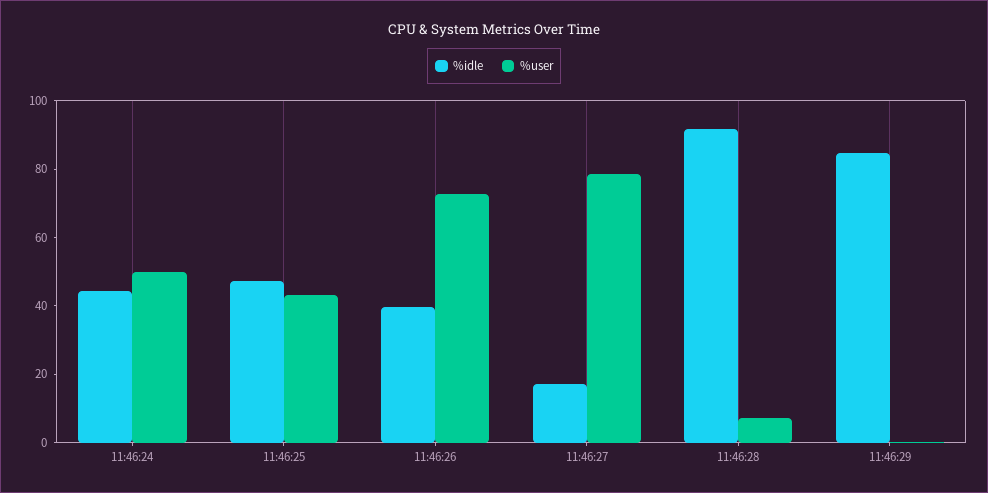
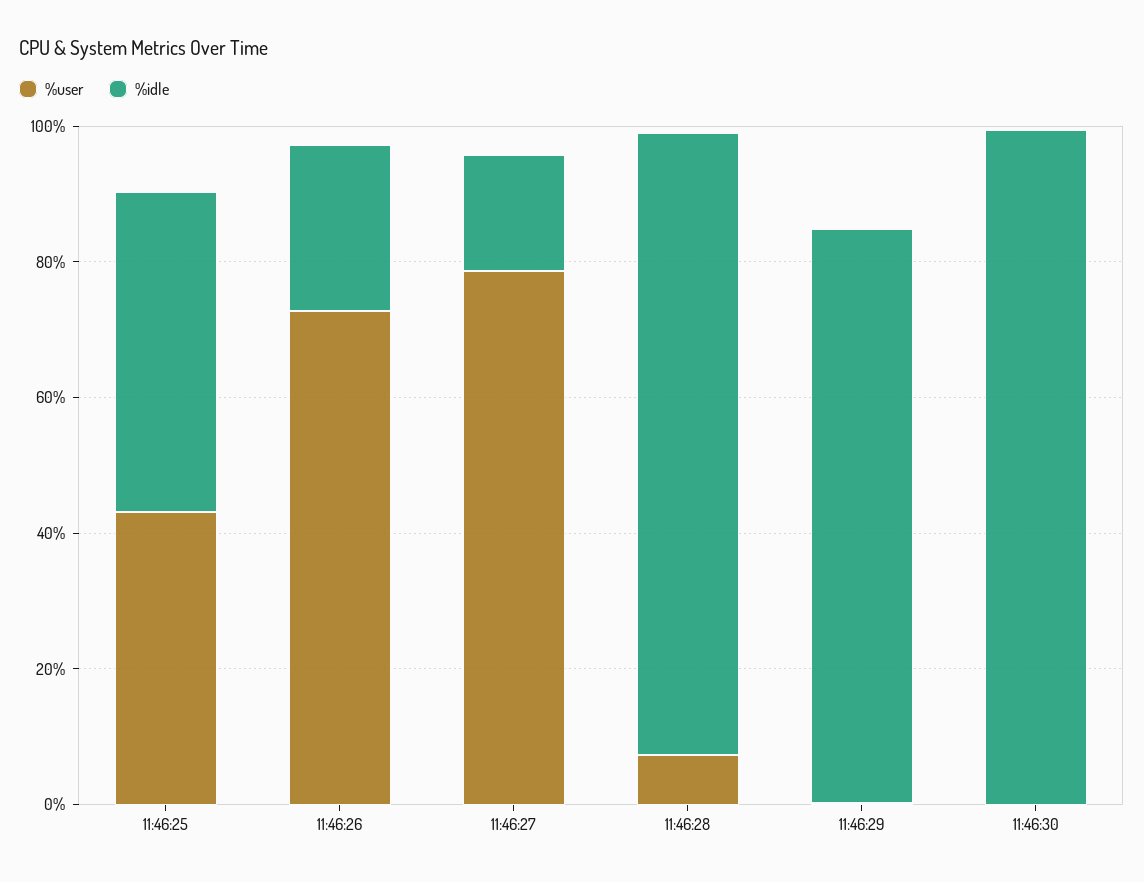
%idle, 11:46:24: 45 -> none
%user, 11:46:24: 50 -> none
%idle, 11:46:26: 40 -> 25
%user, 11:46:30: none -> 0
%idle, 11:46:30: none -> 100

